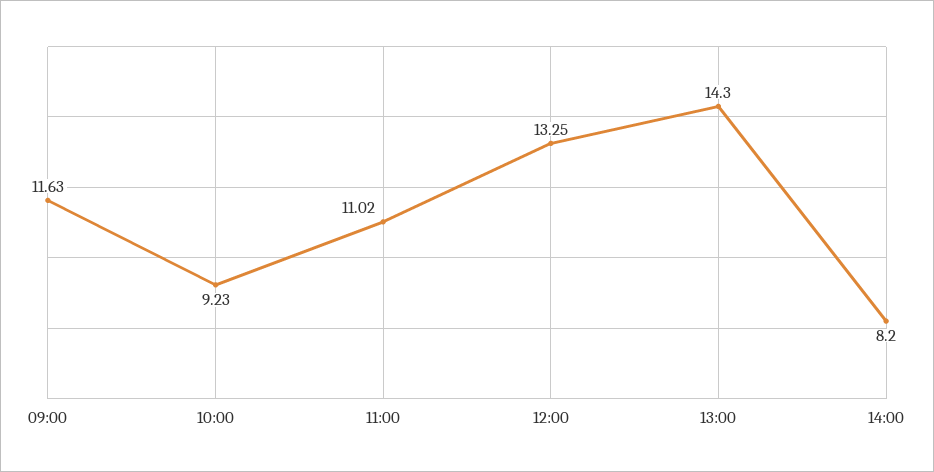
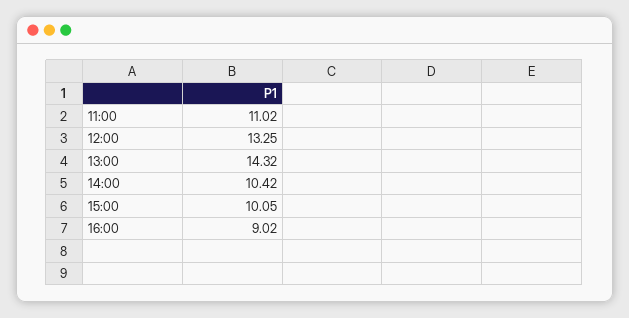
09:00: 11.63 -> none
10:00: 9.23 -> none
13:00: 14.3 -> 14.32
14:00: 8.2 -> 10.42
15:00: none -> 10.05
16:00: none -> 9.02

